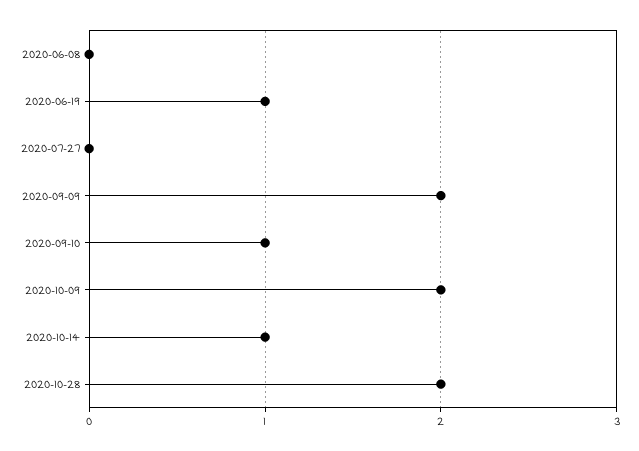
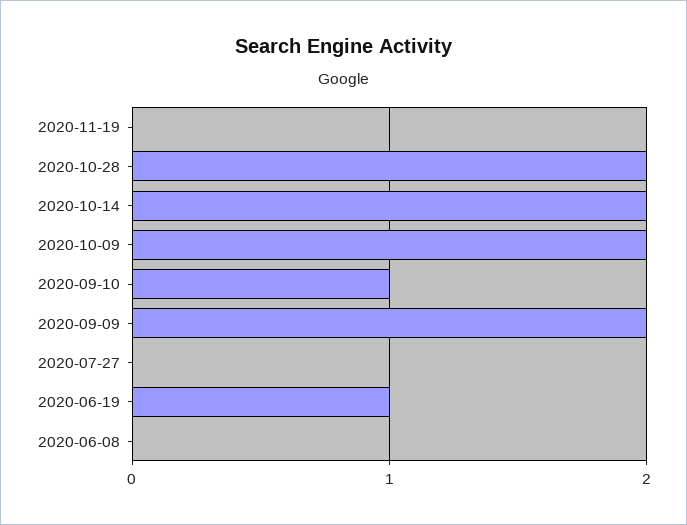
2020-10-14: 1 -> 2
2020-11-19: none -> 0

